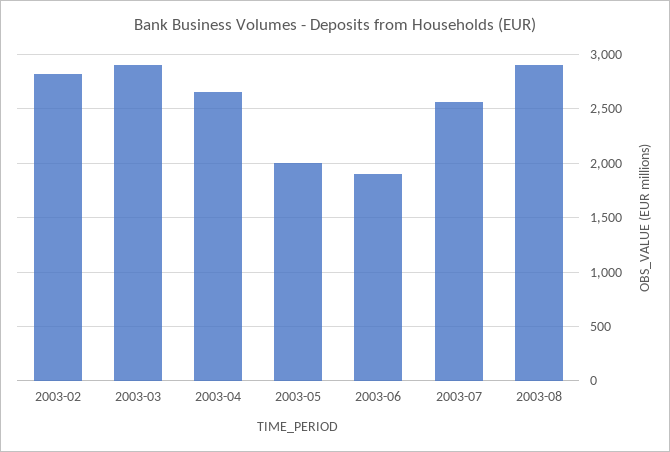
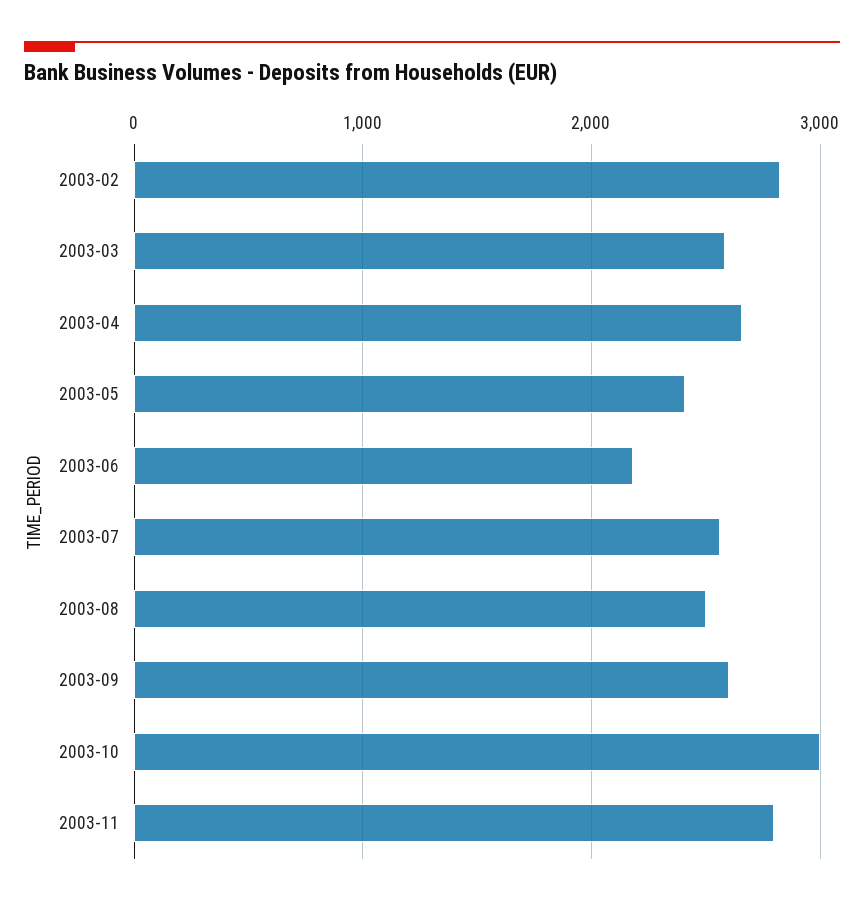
2003-03: 2900 -> 2600
2003-05: 2000 -> 2400
2003-06: 1900 -> 2200
2003-08: 2900 -> 2500
2003-09: none -> 2600
2003-10: none -> 3000
2003-11: none -> 2800

